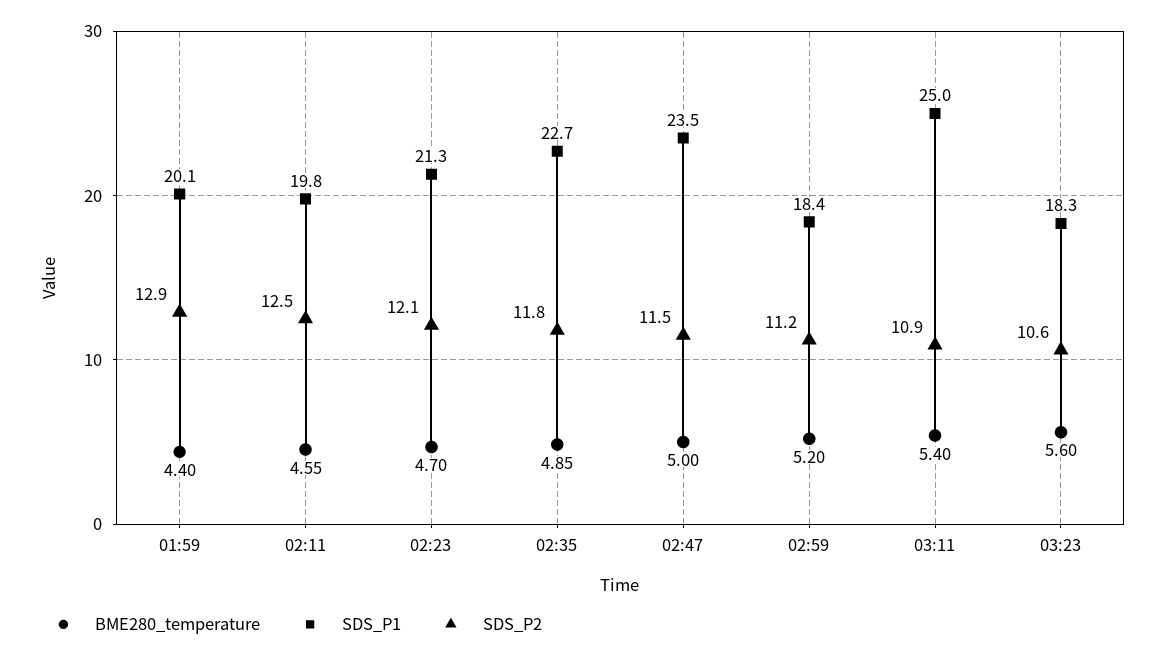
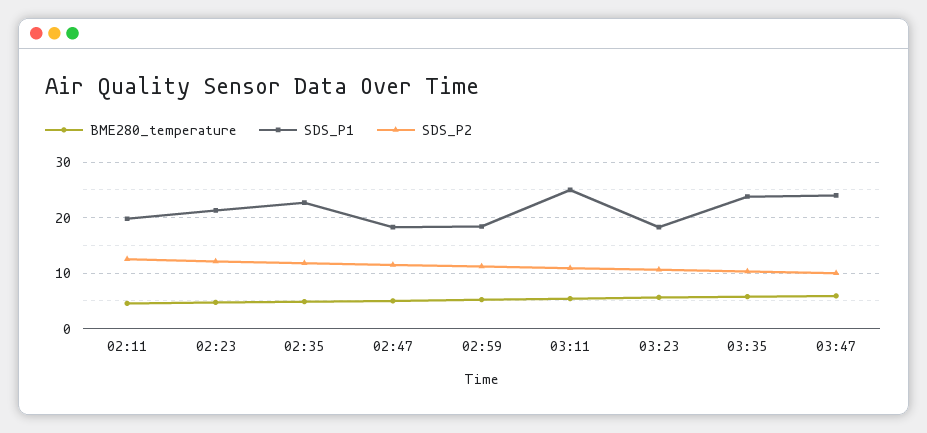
BME280_temperature, 01:59: 4.4 -> none
SDS_P1, 01:59: 20.1 -> none
SDS_P2, 01:59: 12.9 -> none
SDS_P1, 02:47: 23.5 -> 18
BME280_temperature, 03:35: none -> 6
SDS_P1, 03:35: none -> 24
SDS_P2, 03:35: none -> 10
BME280_temperature, 03:47: none -> 6
SDS_P1, 03:47: none -> 24
SDS_P2, 03:47: none -> 10

